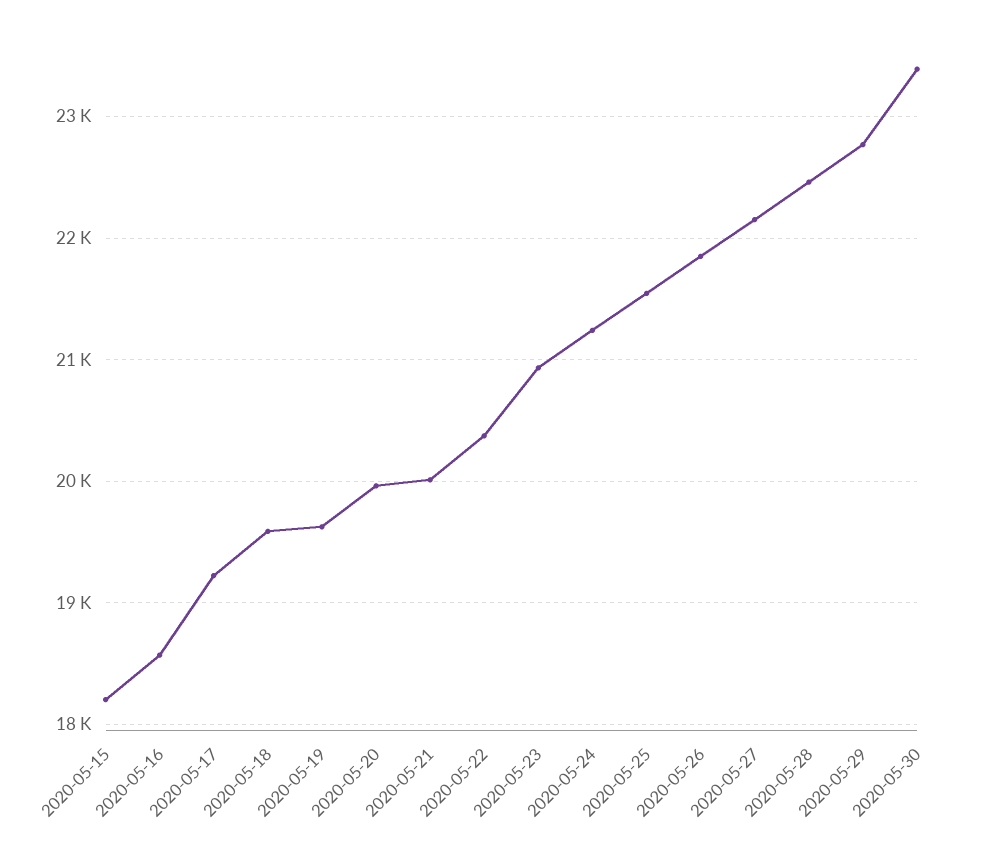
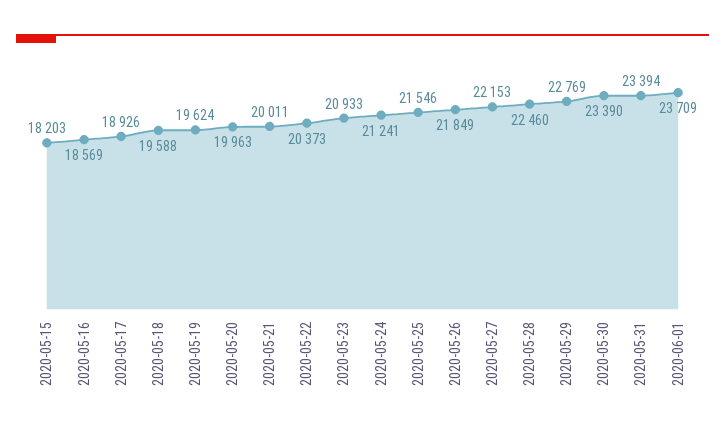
2020-05-17: 19200 -> 18926
2020-05-31: none -> 23394
2020-06-01: none -> 23709

